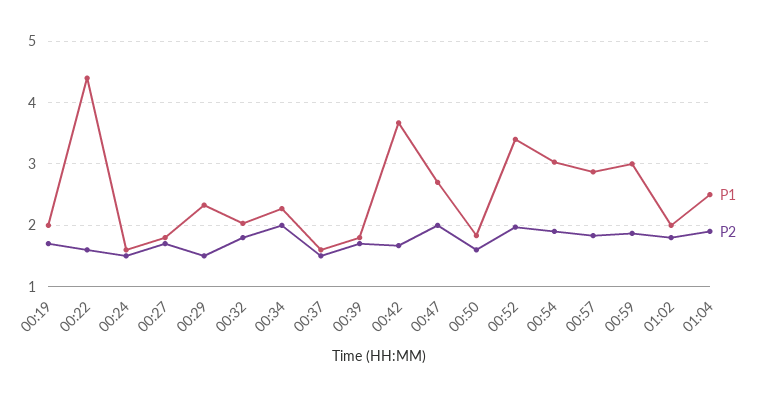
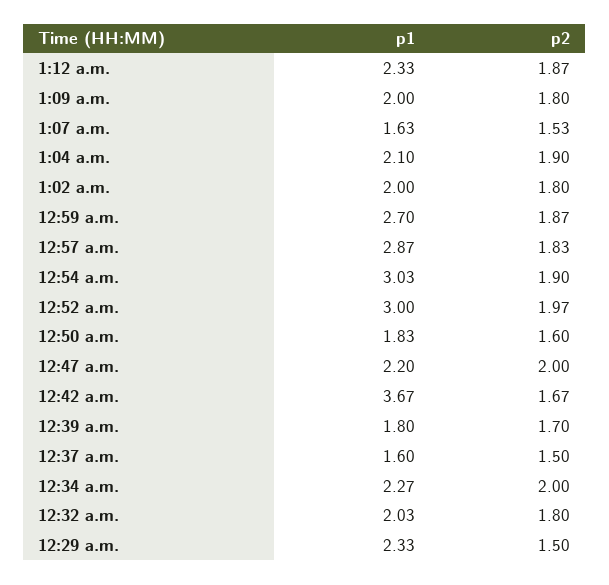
P1, 00:19: 2 -> none
P2, 00:19: 1.7 -> none
P1, 00:22: 4.4 -> none
P2, 00:22: 1.6 -> none
P1, 00:24: 1.6 -> none
P2, 00:24: 1.5 -> none
P1, 00:27: 1.8 -> none
P2, 00:27: 1.7 -> none
P1, 00:47: 2.7 -> 2.2
P1, 00:52: 3.4 -> 3
P1, 00:59: 3 -> 2.7
P1, 01:04: 2.5 -> 2.1
P1, 1:12 a.m.: none -> 2.33
P2, 1:12 a.m.: none -> 1.87
P1, 1:09 a.m.: none -> 2
P2, 1:09 a.m.: none -> 1.8
P1, 1:07 a.m.: none -> 1.63
P2, 1:07 a.m.: none -> 1.53

